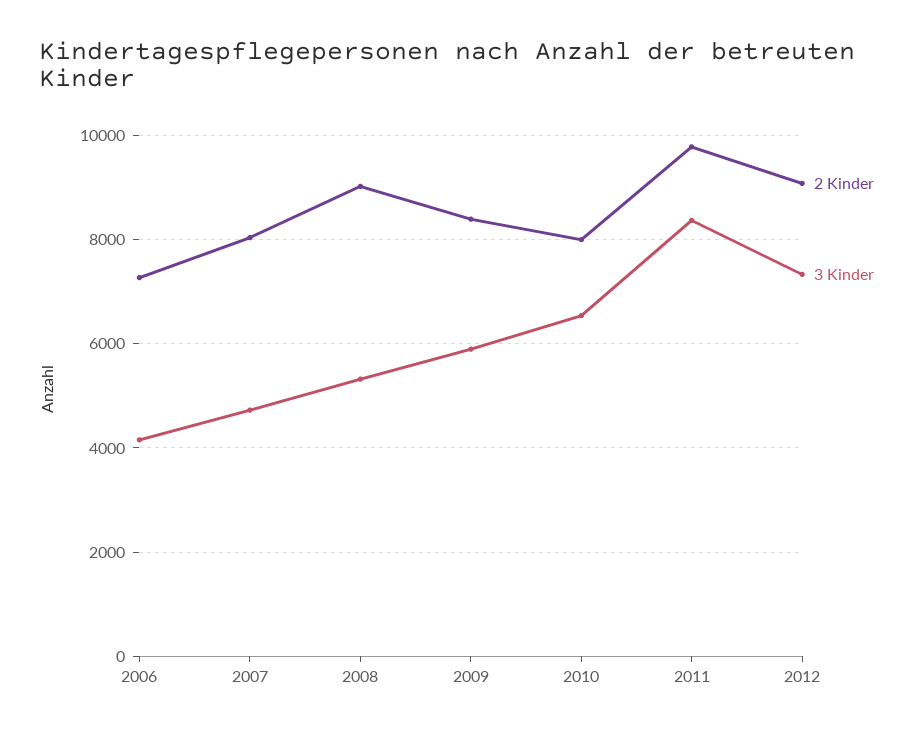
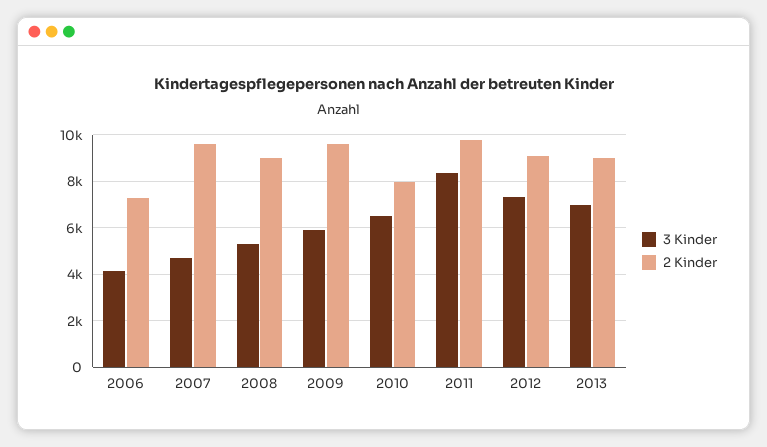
2 Kinder, 2007: 8000 -> 9500
2 Kinder, 2009: 8400 -> 9500
3 Kinder, 2013: none -> 7000
2 Kinder, 2013: none -> 9000

